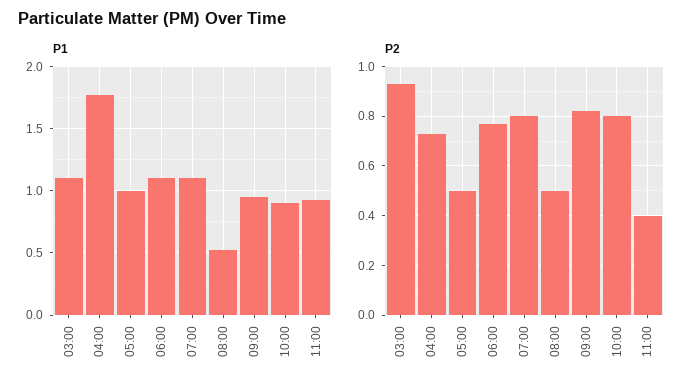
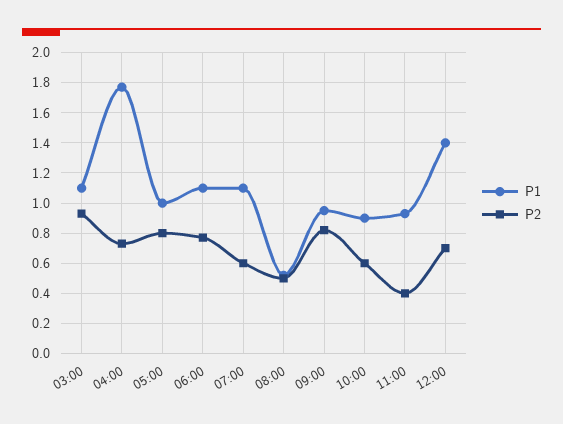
P2, 05:00: 0.5 -> 0.8
P2, 07:00: 0.8 -> 0.6
P2, 10:00: 0.8 -> 0.6
P1, 12:00: none -> 1.4
P2, 12:00: none -> 0.7

